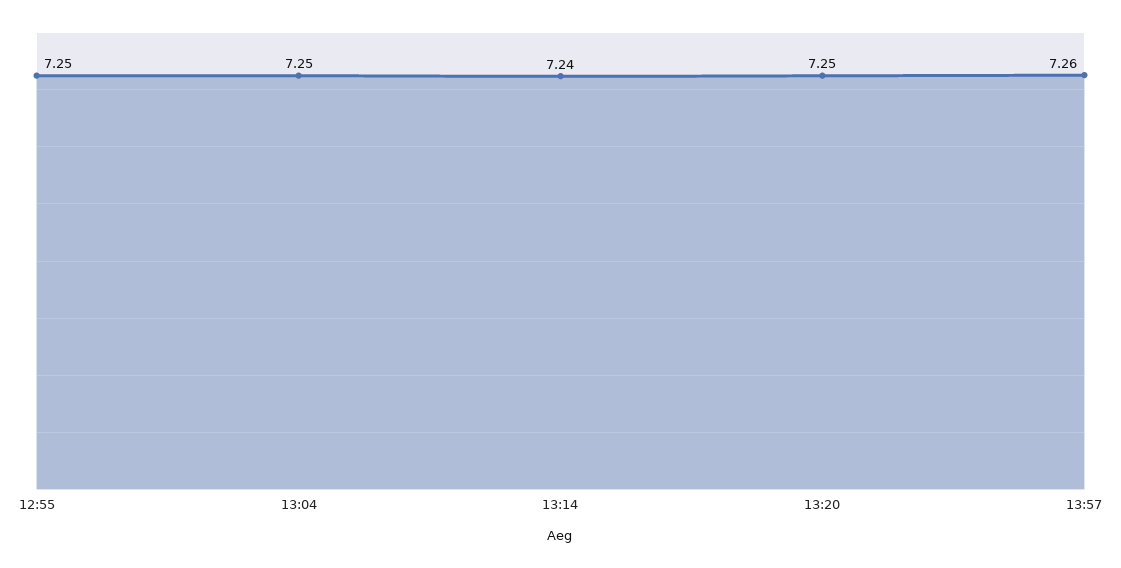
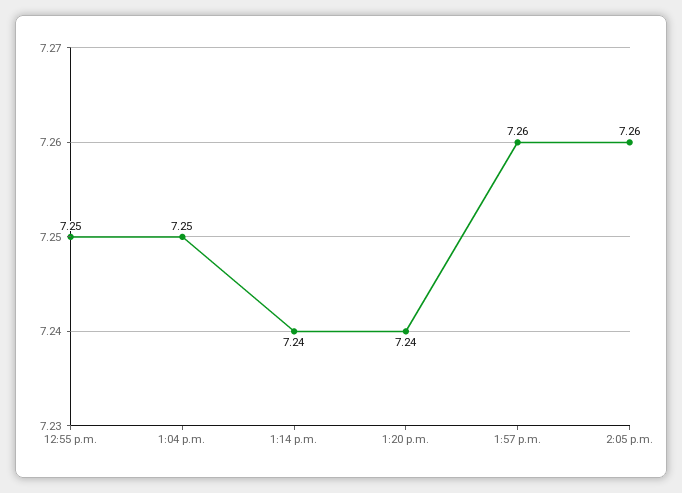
13:20: 7.25 -> 7.24
2:05 p.m.: none -> 7.26

